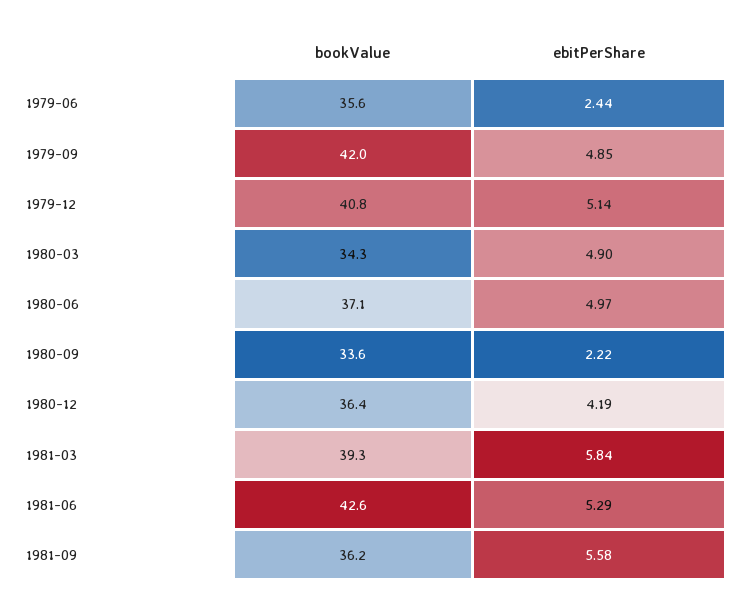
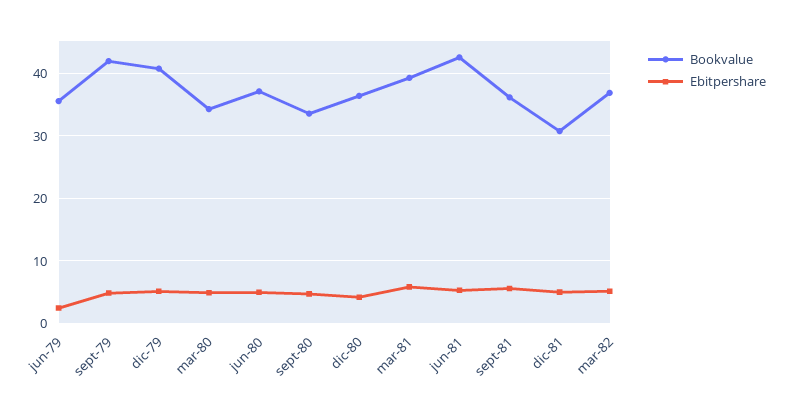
ebitPerShare, 1980-09: 2.22 -> 5
bookValue, dic-81: none -> 31
ebitPerShare, dic-81: none -> 5
bookValue, mar-82: none -> 37
ebitPerShare, mar-82: none -> 5

